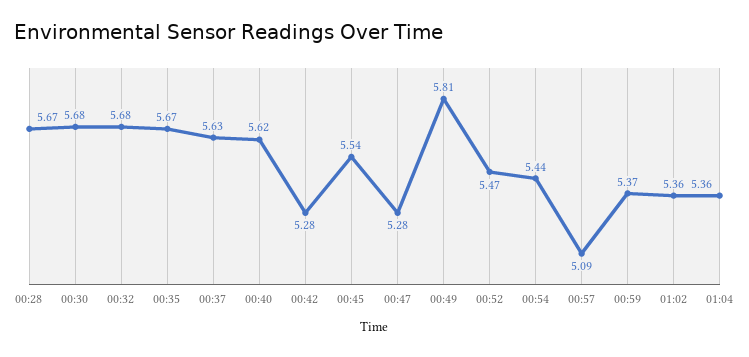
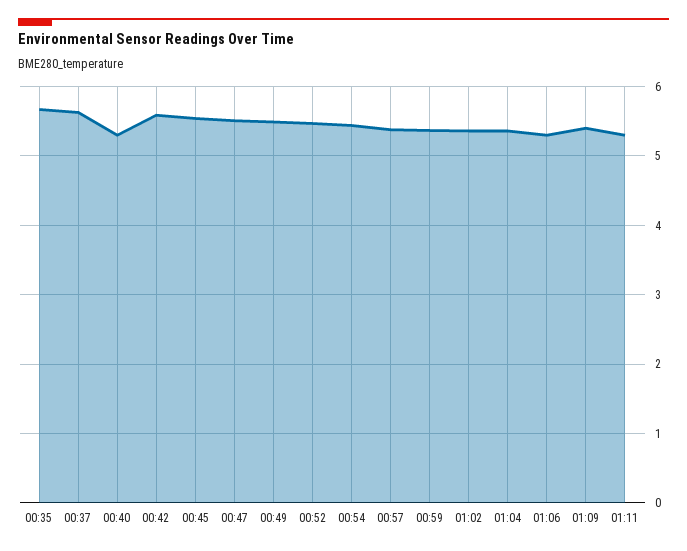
00:28: 5.67 -> none
00:30: 5.68 -> none
00:32: 5.68 -> none
00:40: 5.62 -> 5.3
00:42: 5.28 -> 5.6
00:47: 5.28 -> 5.5
00:49: 5.81 -> 5.5
00:57: 5.09 -> 5.4
01:06: none -> 5.3
01:09: none -> 5.4
01:11: none -> 5.3

